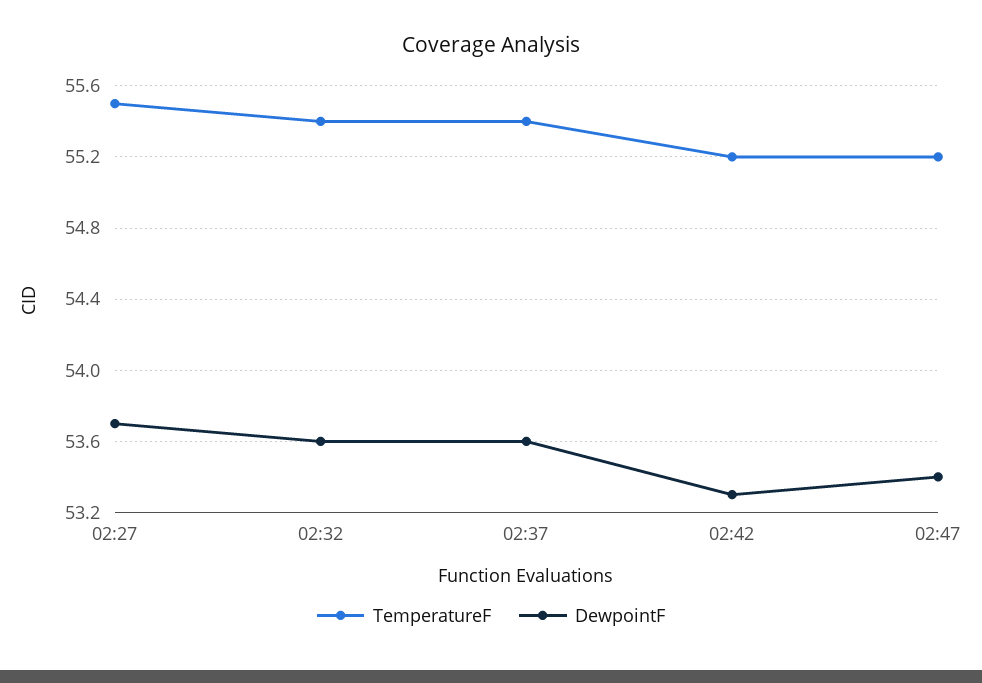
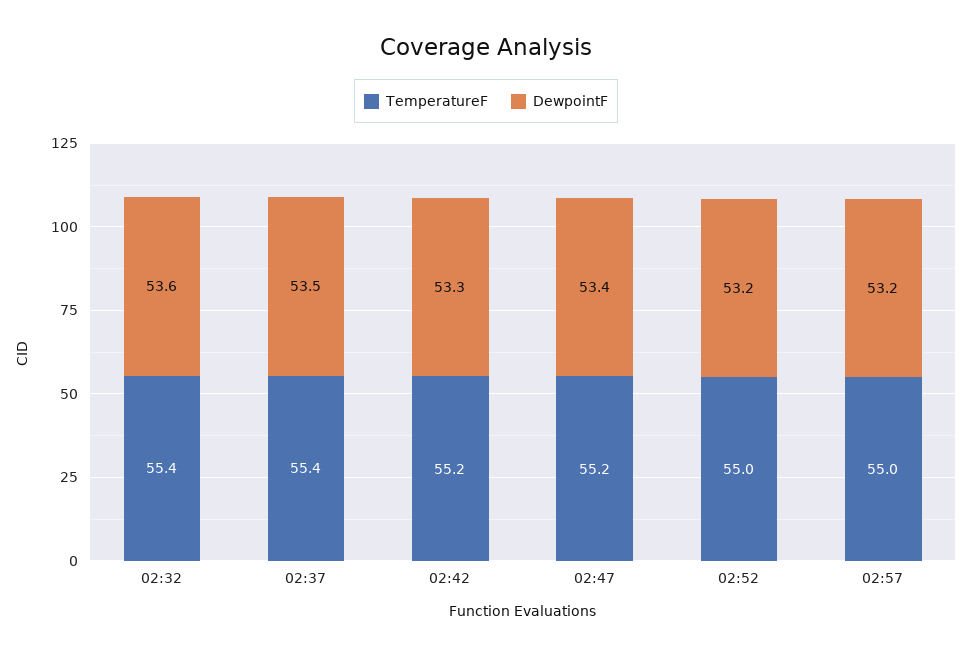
TemperatureF, 02:27: 55.5 -> none
DewpointF, 02:27: 53.7 -> none
DewpointF, 02:37: 53.6 -> 53.5
TemperatureF, 02:52: none -> 55
DewpointF, 02:52: none -> 53.2
TemperatureF, 02:57: none -> 55
DewpointF, 02:57: none -> 53.2

